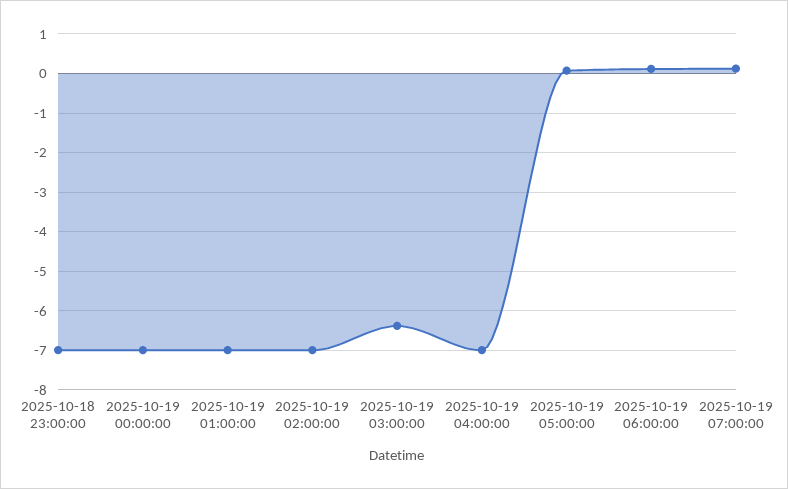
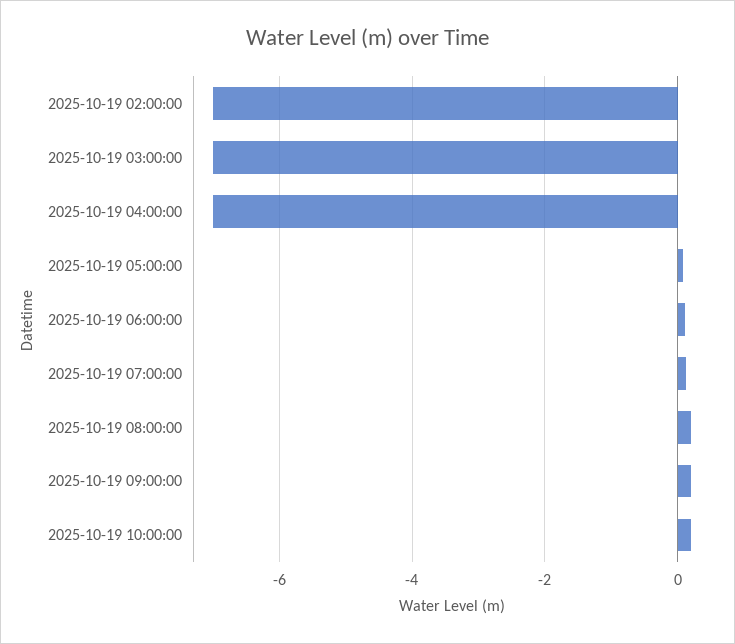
2025-10-18 23:00:00: -7 -> none
2025-10-19 00:00:00: -7 -> none
2025-10-19 01:00:00: -7 -> none
2025-10-19 03:00:00: -6.4 -> -7
2025-10-19 08:00:00: none -> 0.2
2025-10-19 09:00:00: none -> 0.2
2025-10-19 10:00:00: none -> 0.2

